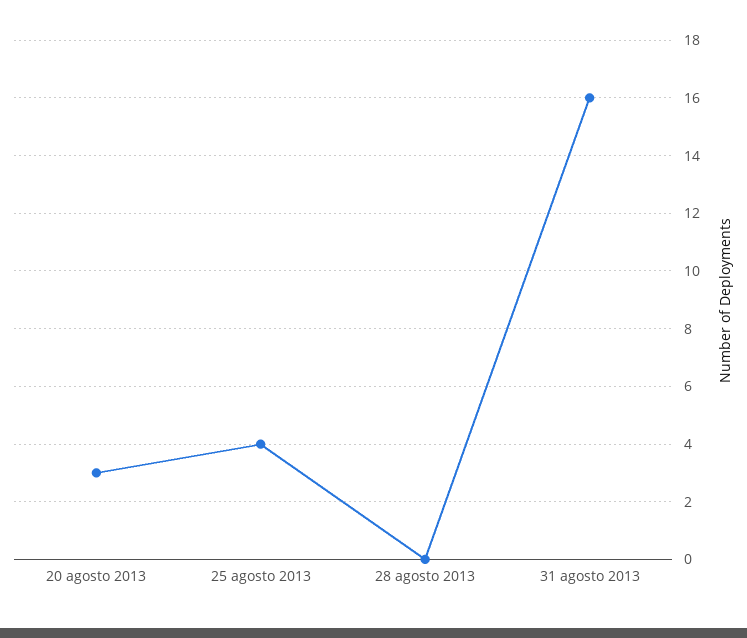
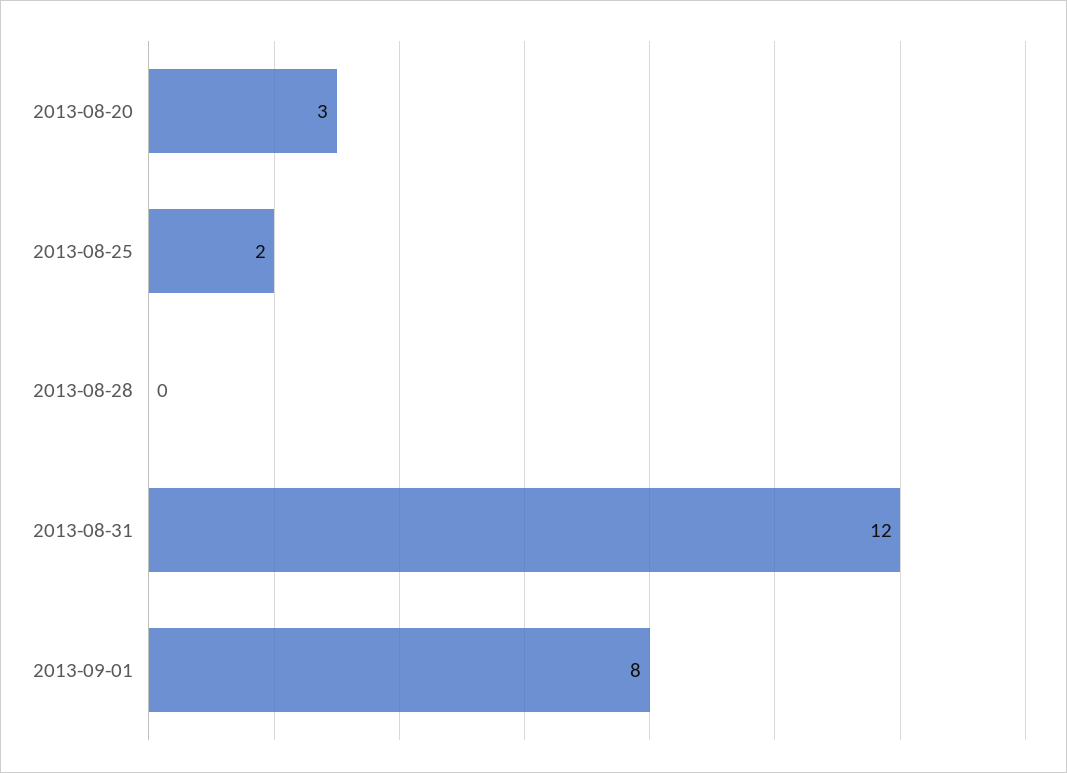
25 agosto 2013: 4 -> 2
31 agosto 2013: 16 -> 12
2013-09-01: none -> 8

